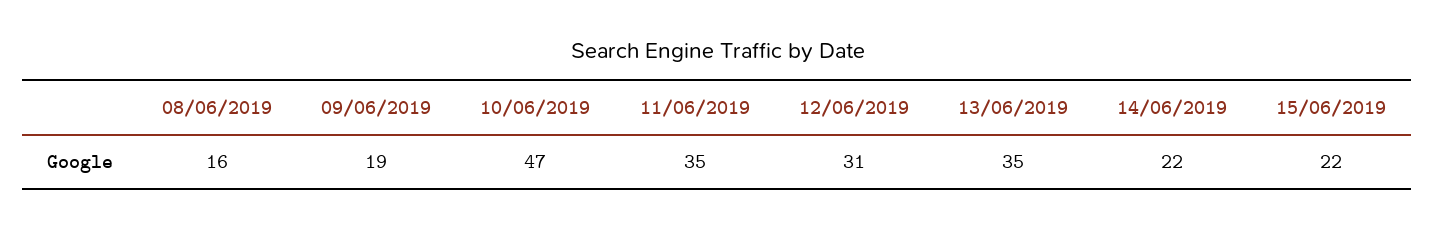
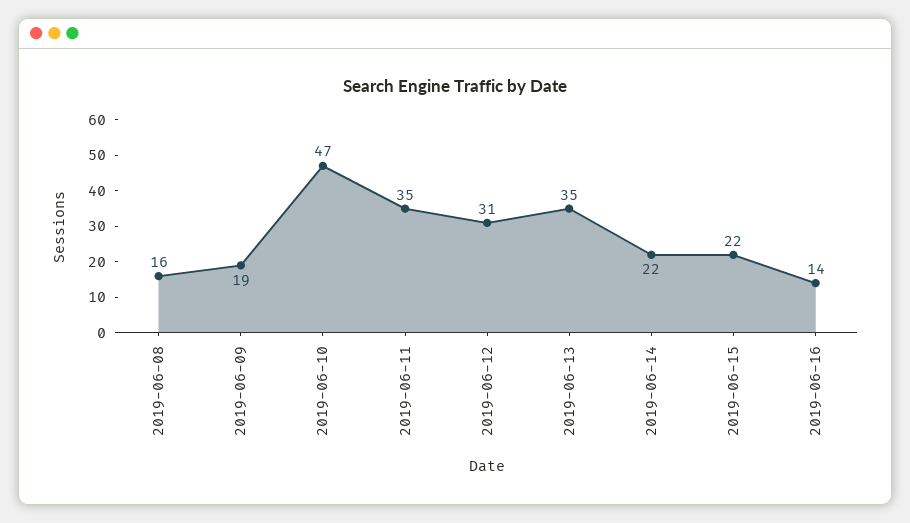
2019-06-16: none -> 14

